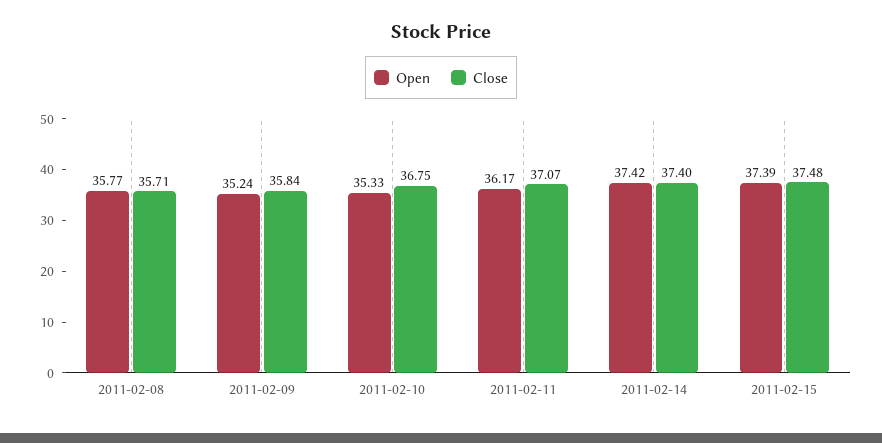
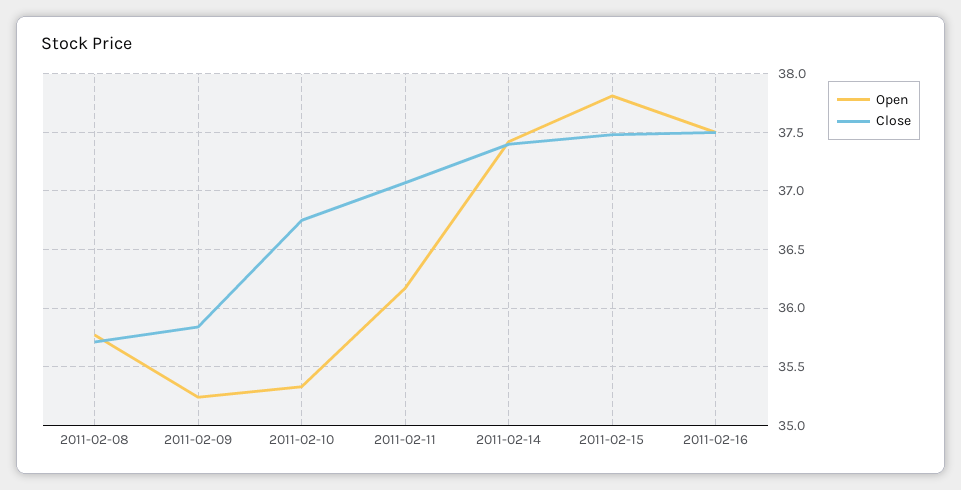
Open, 2011-02-15: 37.39 -> 37.8
Open, 2011-02-16: none -> 37.5
Close, 2011-02-16: none -> 37.5

